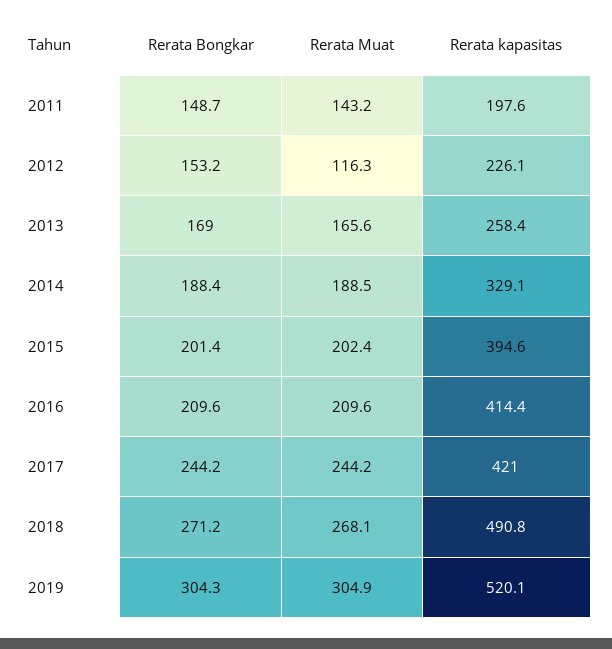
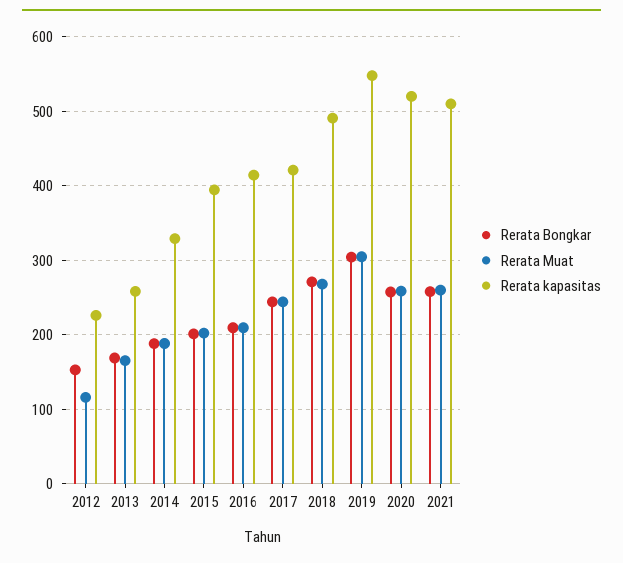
Rerata Bongkar, 2011: 148.7 -> none
Rerata Muat, 2011: 143.2 -> none
Rerata kapasitas, 2011: 197.6 -> none
Rerata kapasitas, 2019: 520.1 -> 550
Rerata Bongkar, 2020: none -> 260
Rerata Muat, 2020: none -> 260
Rerata kapasitas, 2020: none -> 520
Rerata Bongkar, 2021: none -> 260
Rerata Muat, 2021: none -> 260
Rerata kapasitas, 2021: none -> 510

